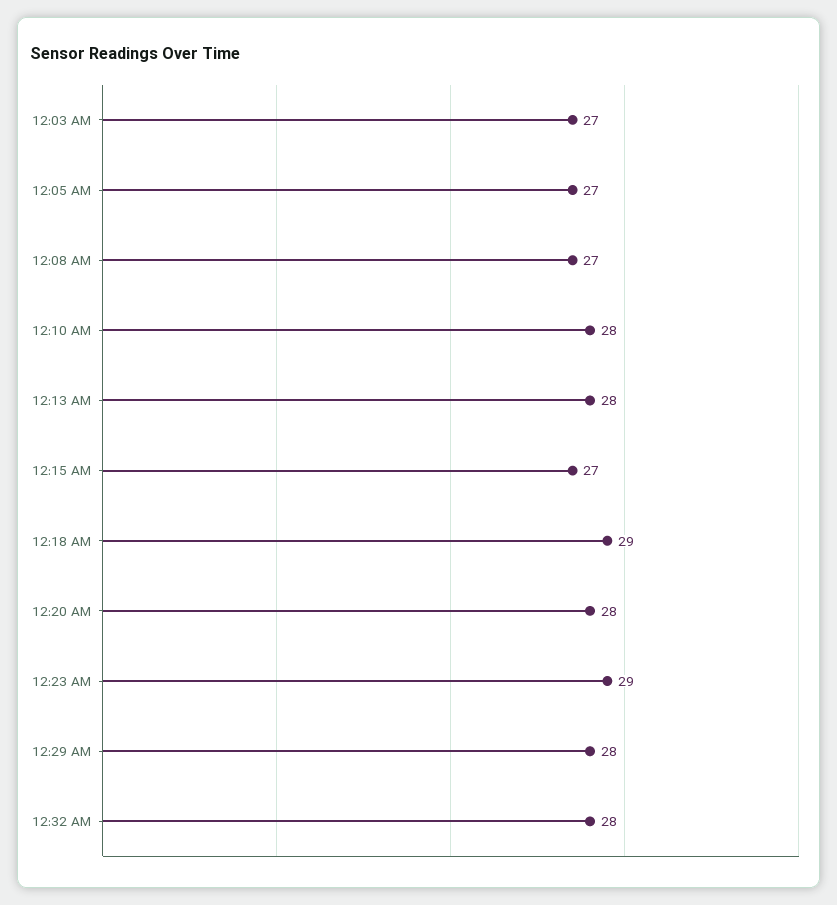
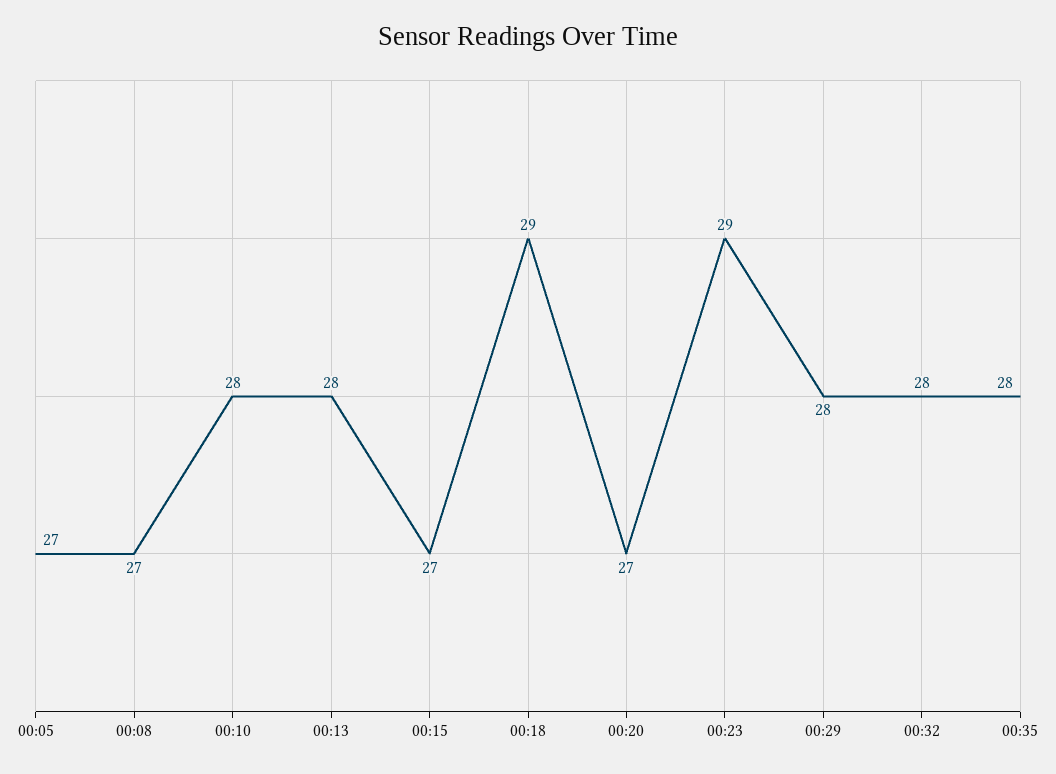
12:03 AM: 27 -> none
12:20 AM: 28 -> 27
00:35: none -> 28

